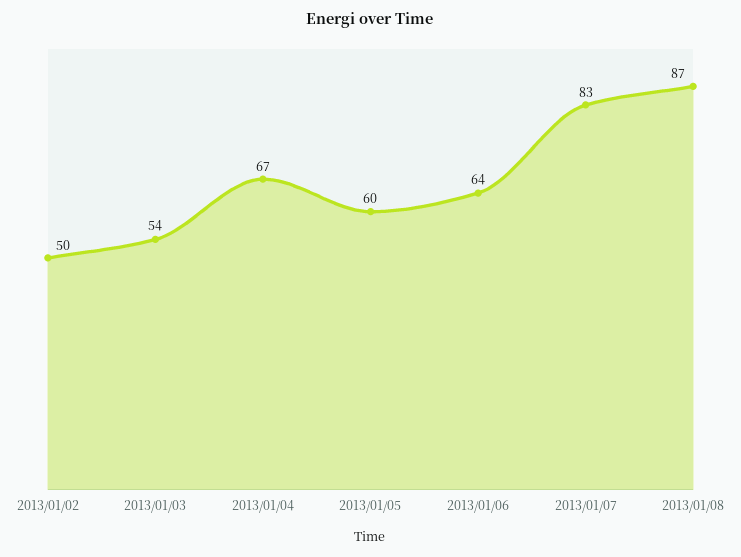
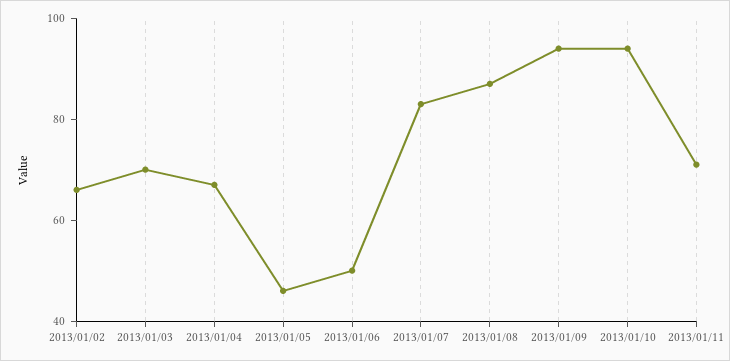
2013/01/02: 50 -> 65
2013/01/03: 54 -> 70
2013/01/05: 60 -> 45
2013/01/06: 64 -> 50
2013/01/09: none -> 95
2013/01/10: none -> 95
2013/01/11: none -> 70

